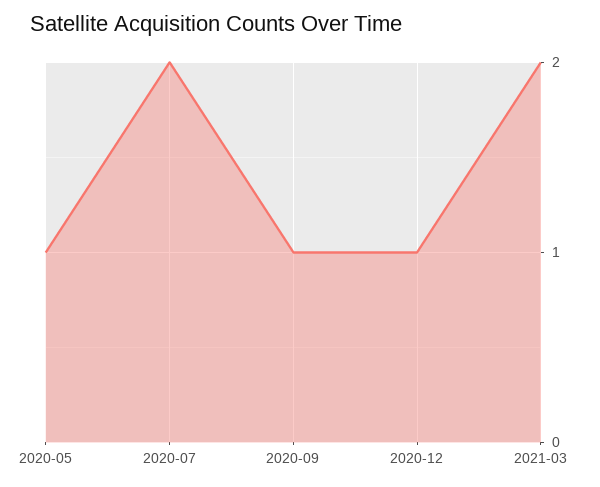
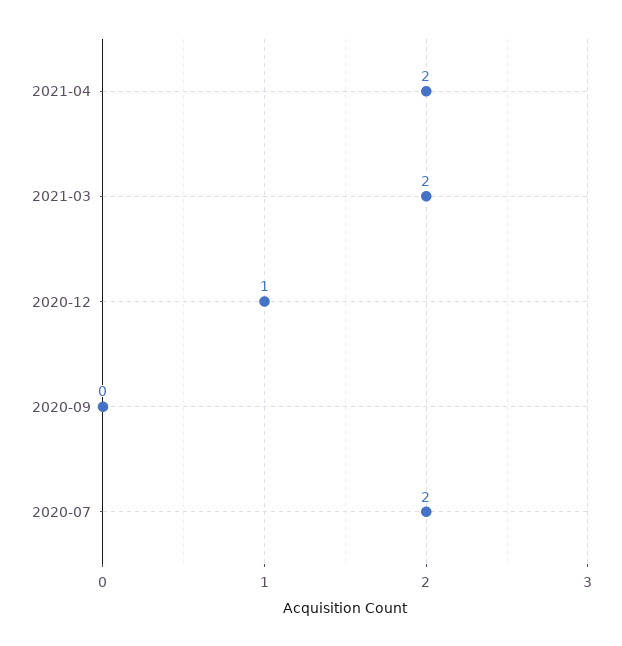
2020-05: 1 -> none
2020-09: 1 -> 0
2021-04: none -> 2

